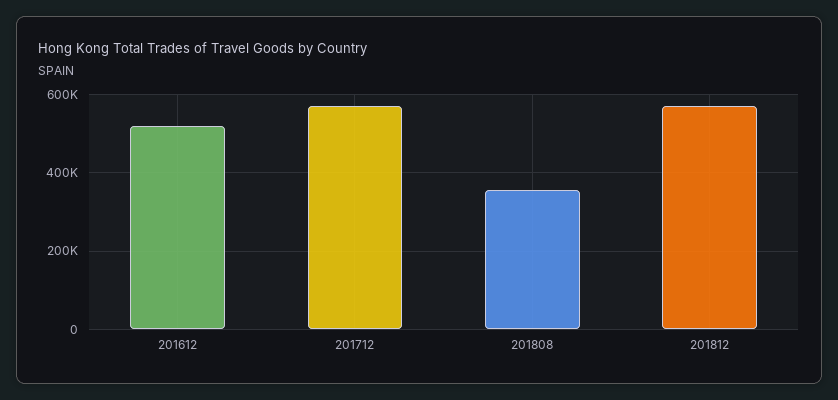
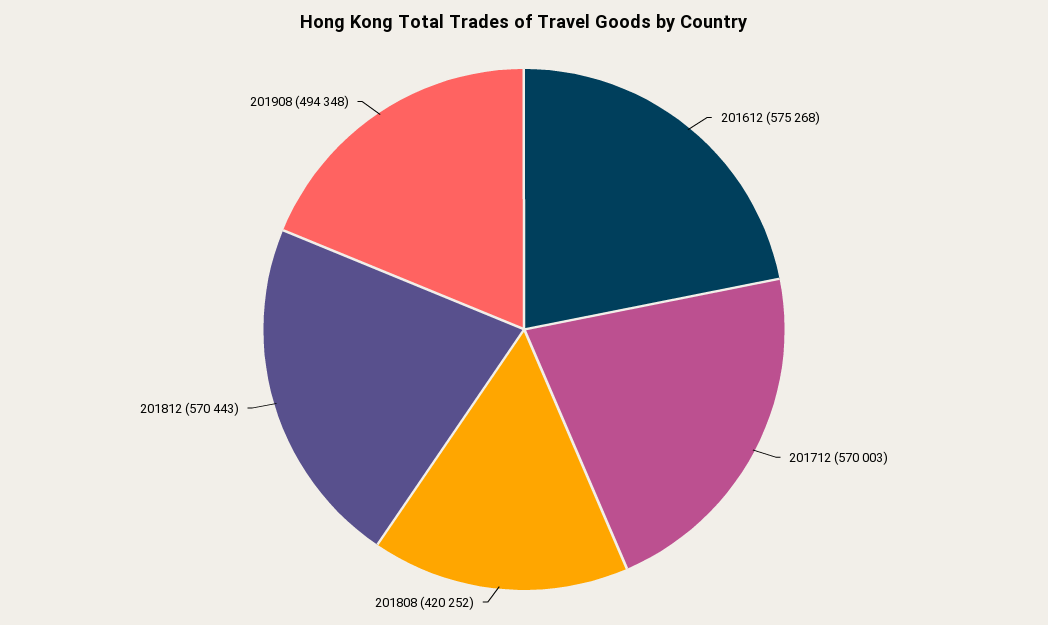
201612: 520000 -> 575268
201808: 360000 -> 420252
201908: none -> 494348

